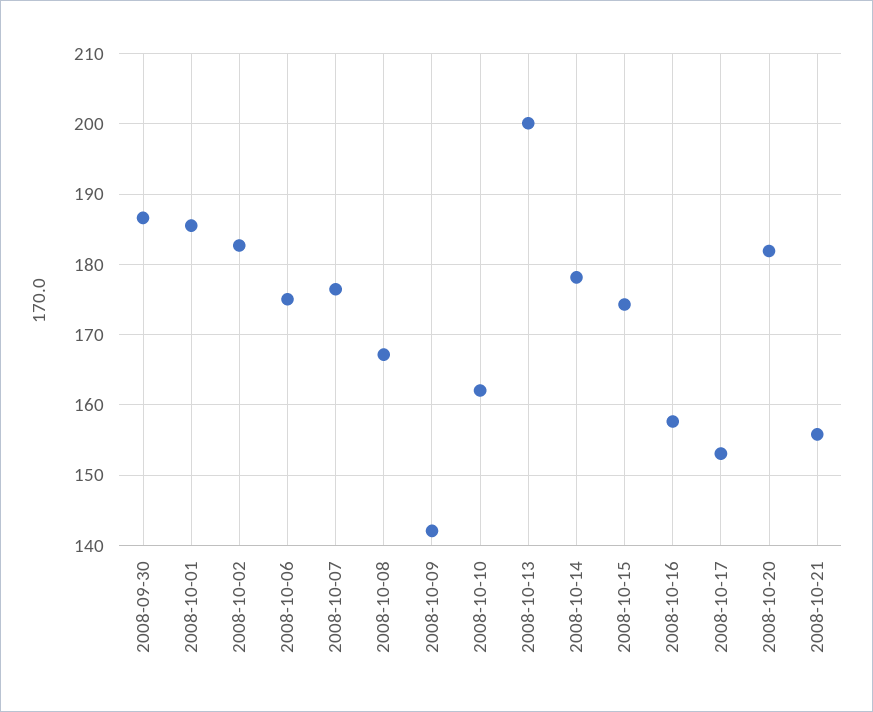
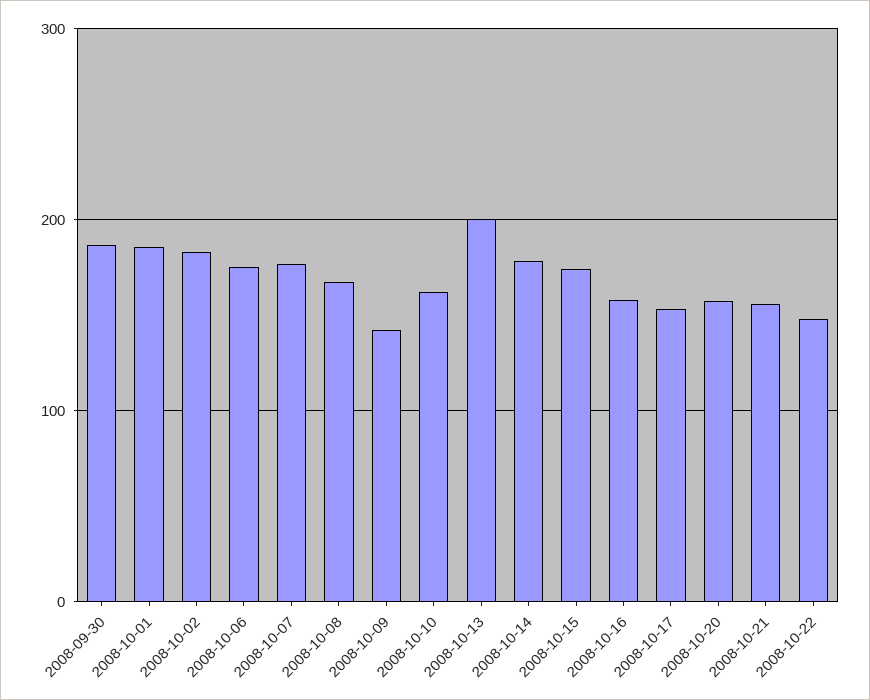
2008-10-20: 182 -> 160
2008-10-22: none -> 150

